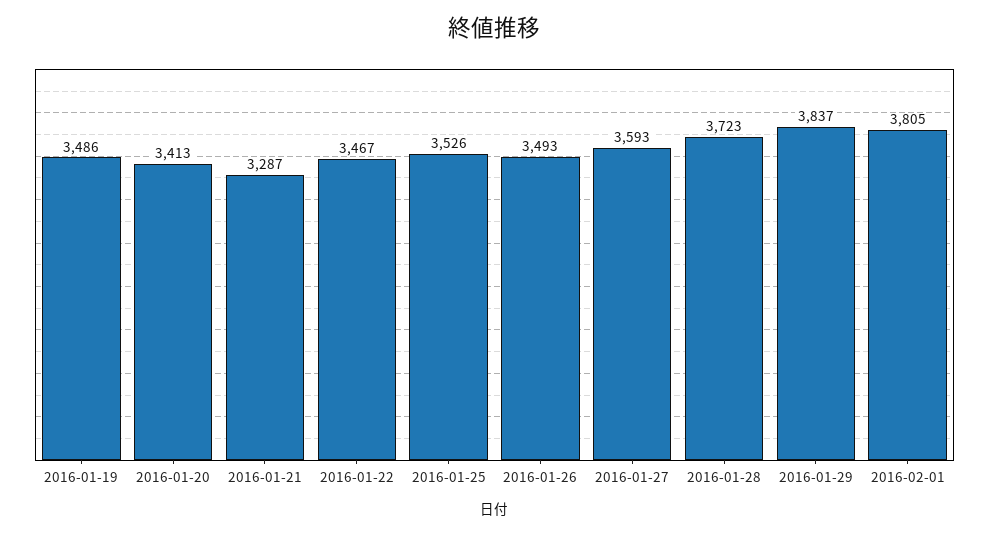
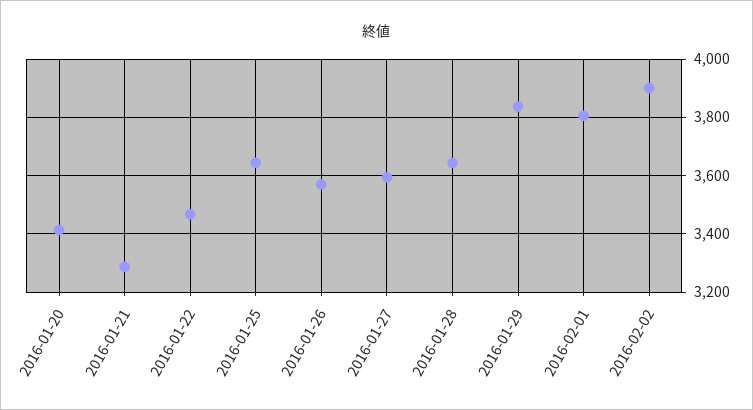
2016-01-19: 3486 -> none
2016-01-25: 3526 -> 3650
2016-01-26: 3493 -> 3575
2016-01-28: 3723 -> 3650
2016-02-02: none -> 3900

